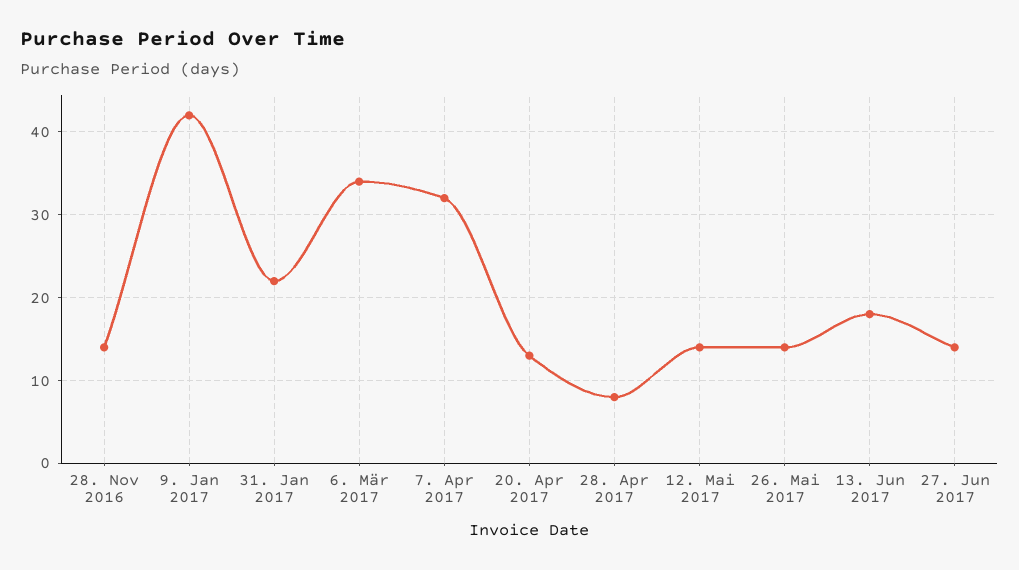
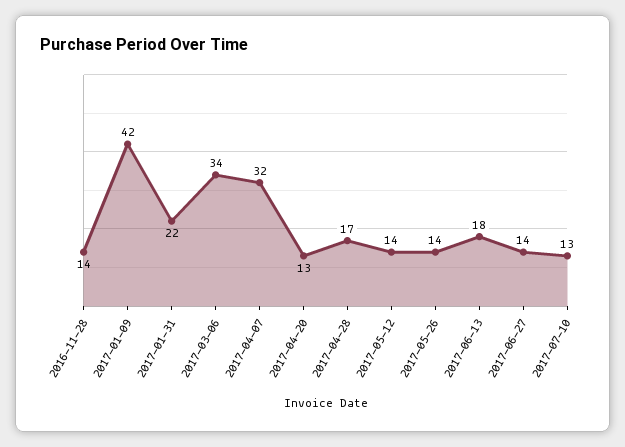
28. Apr 2017: 8 -> 17
2017-07-10: none -> 13

